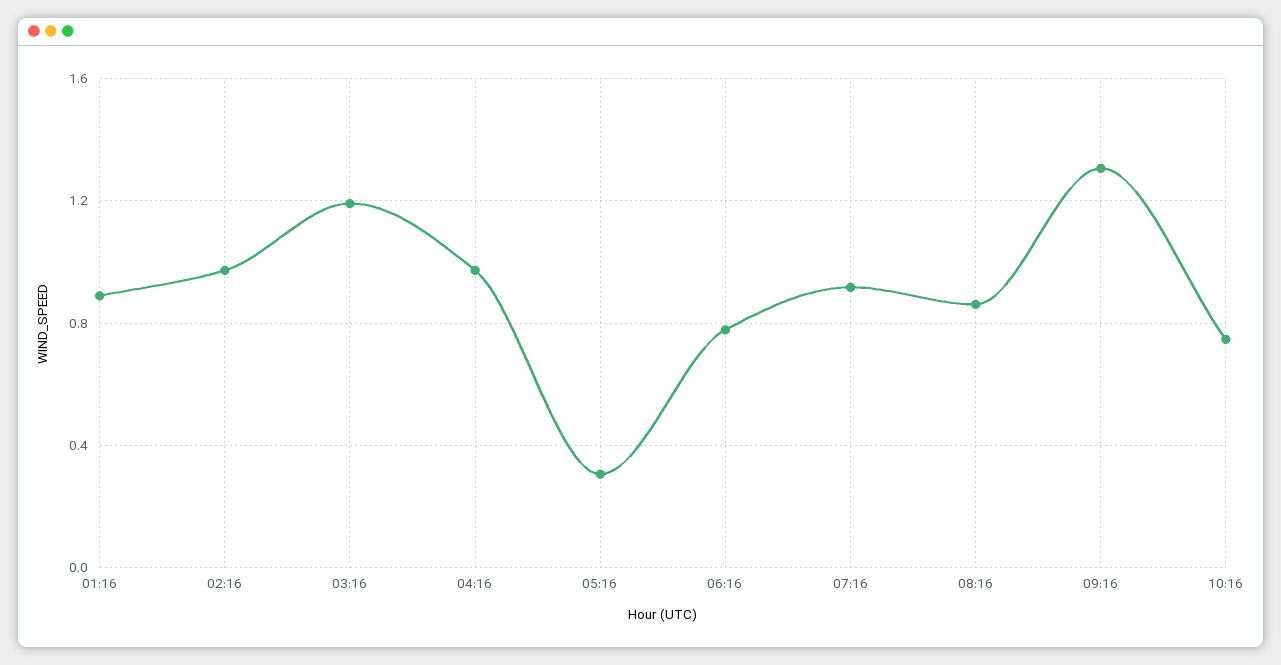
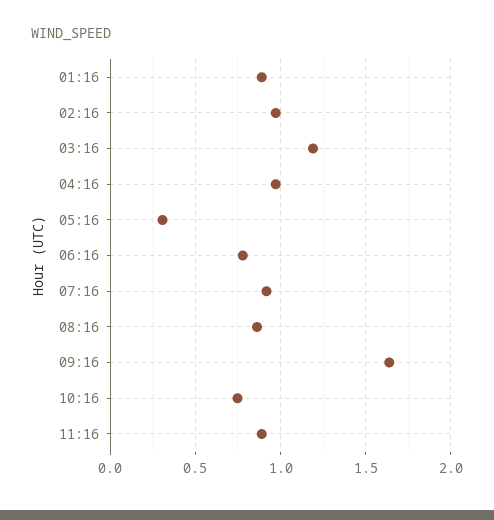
09:16: 1.3 -> 1.65
11:16: none -> 0.9

